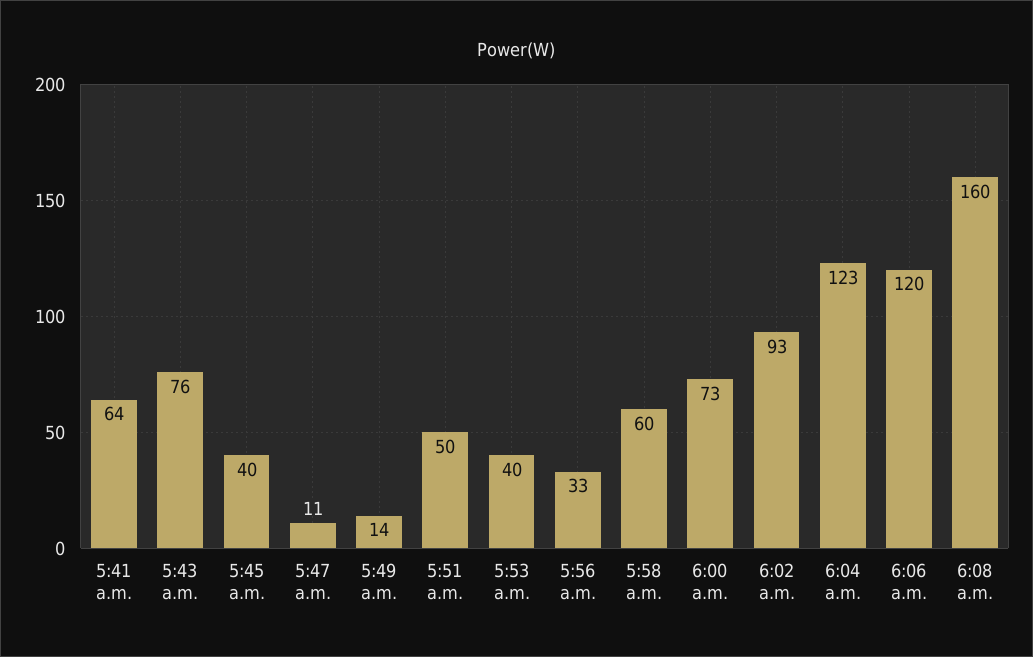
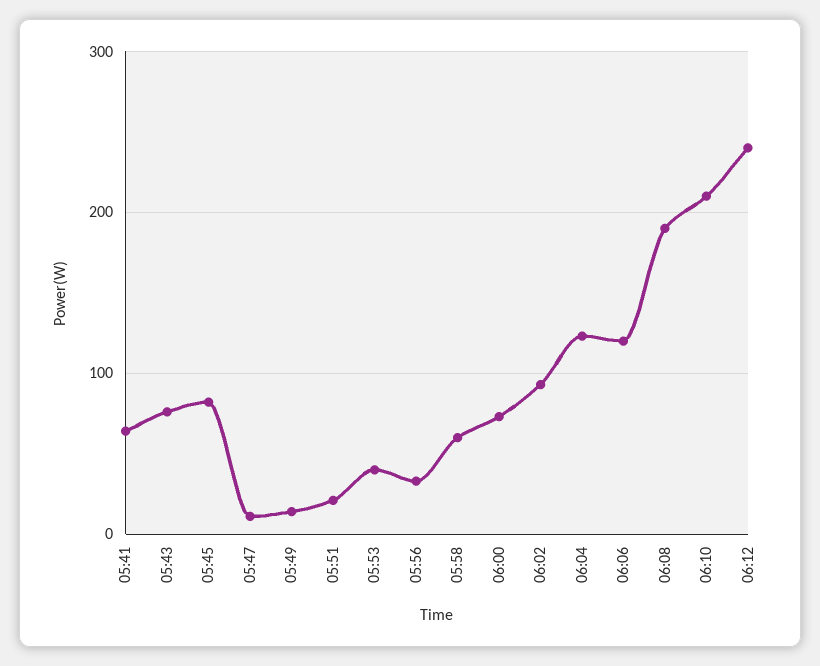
5:45 a.m.: 40 -> 80
5:51 a.m.: 50 -> 20
6:08 a.m.: 160 -> 190
06:10: none -> 210
06:12: none -> 240

